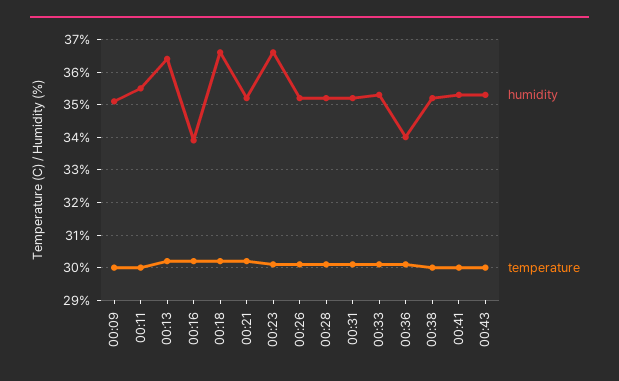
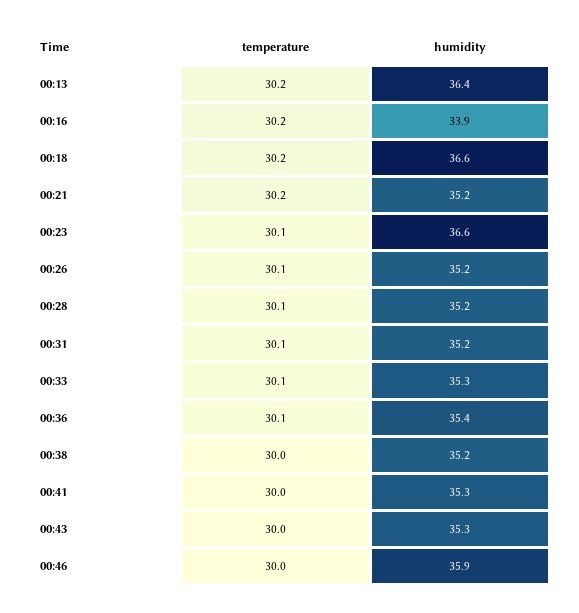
humidity, 00:09: 35 -> none
temperature, 00:09: 30 -> none
humidity, 00:11: 35.5 -> none
temperature, 00:11: 30 -> none
humidity, 00:36: 34 -> 35.4
temperature, 00:46: none -> 30
humidity, 00:46: none -> 35.9

